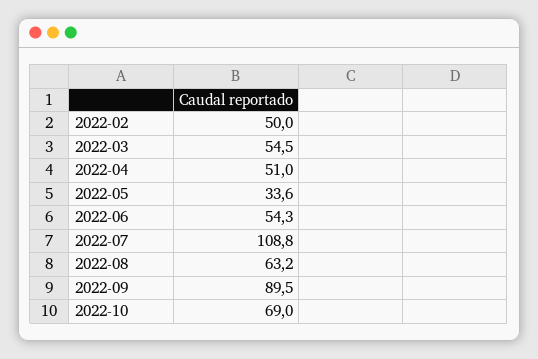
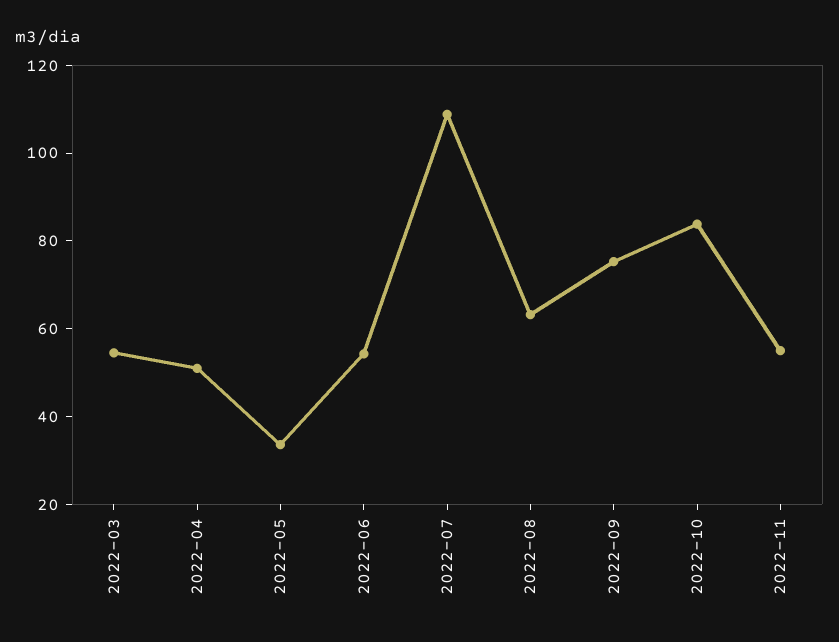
2022-02: 50 -> none
2022-09: 89.5 -> 75
2022-10: 69 -> 85
2022-11: none -> 55

